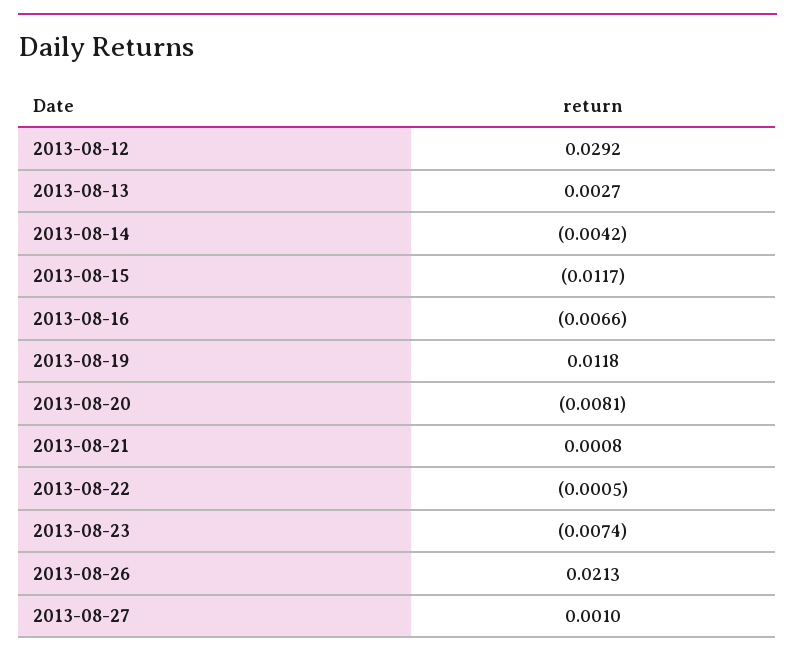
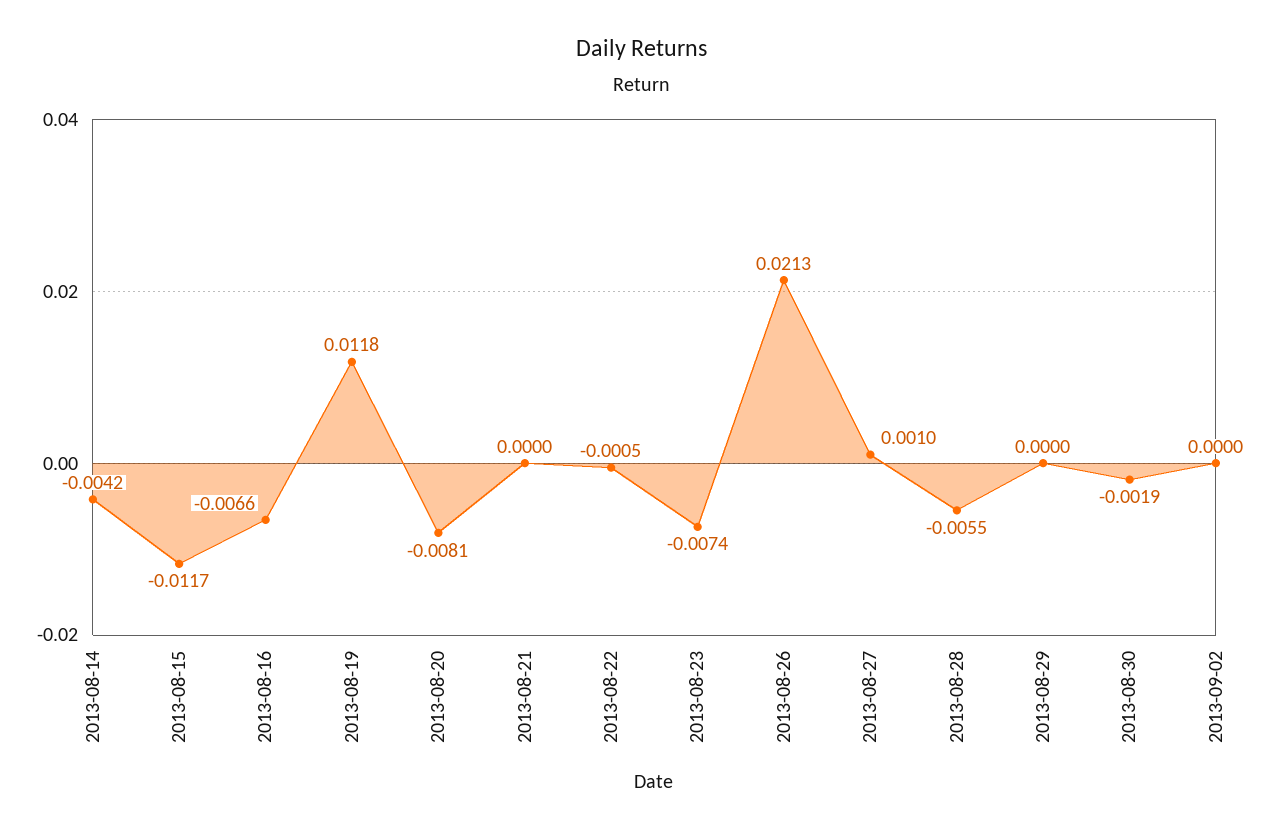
2013-08-12: 0.0292 -> none
2013-08-13: 0.0027 -> none
2013-08-21: 0.0008 -> 0
2013-08-28: none -> -0.0055
2013-08-29: none -> 0
2013-08-30: none -> -0.0019
2013-09-02: none -> 0

